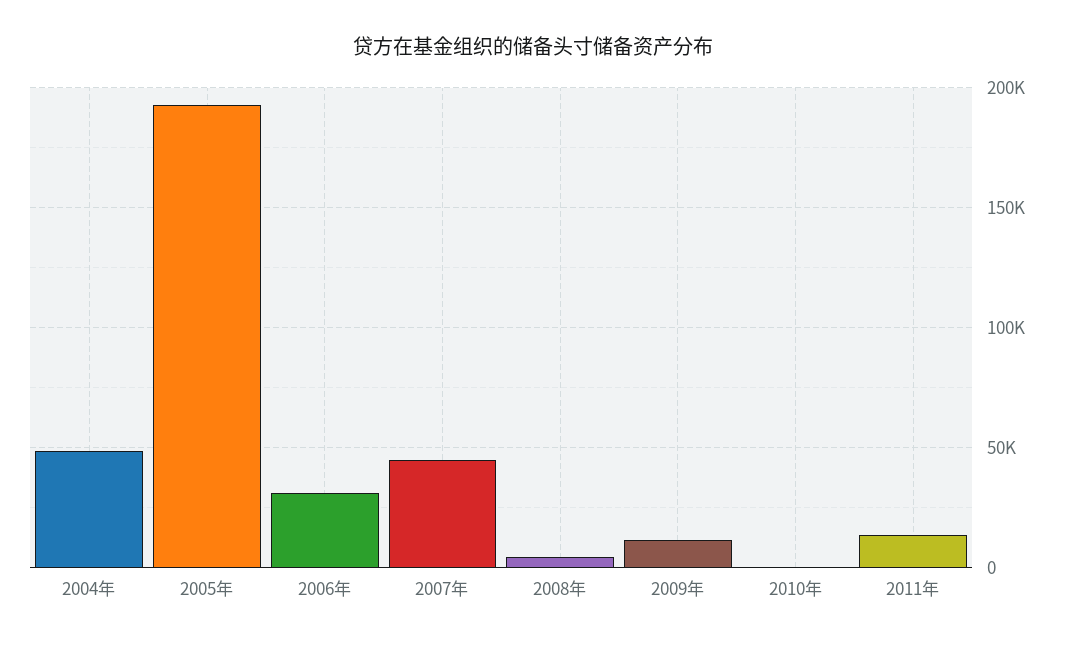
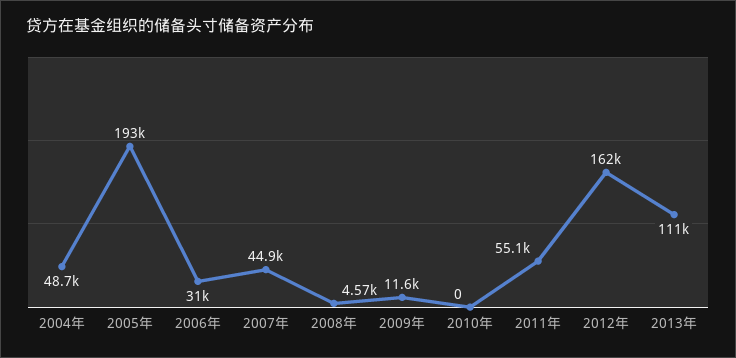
2011年: 15000 -> 55100
2012年: none -> 162000
2013年: none -> 111000

